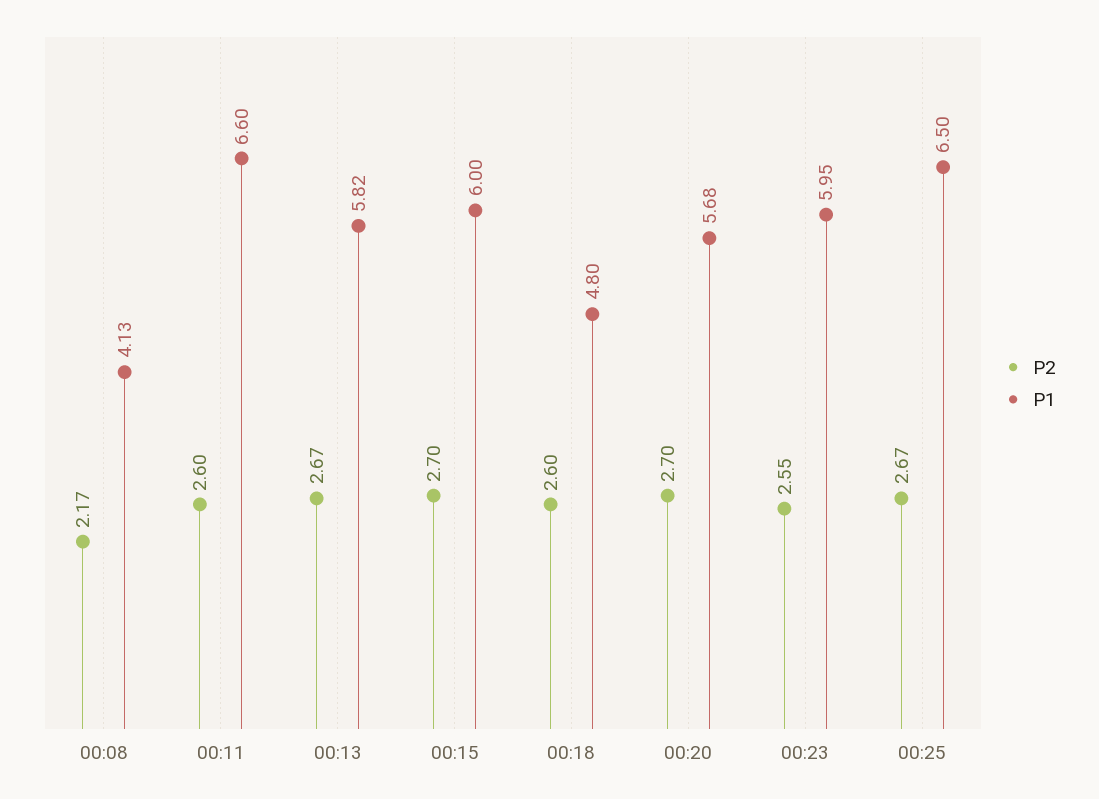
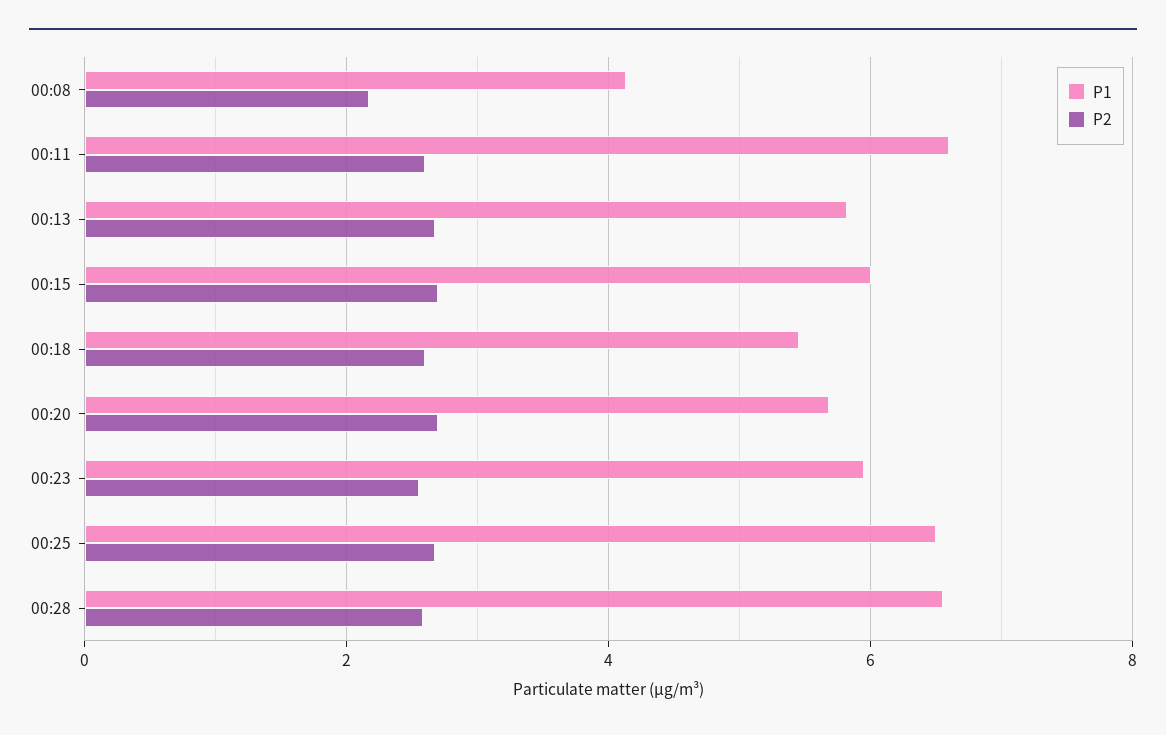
P1, 00:18: 4.8 -> 5.4
P1, 00:28: none -> 6.6
P2, 00:28: none -> 2.6

